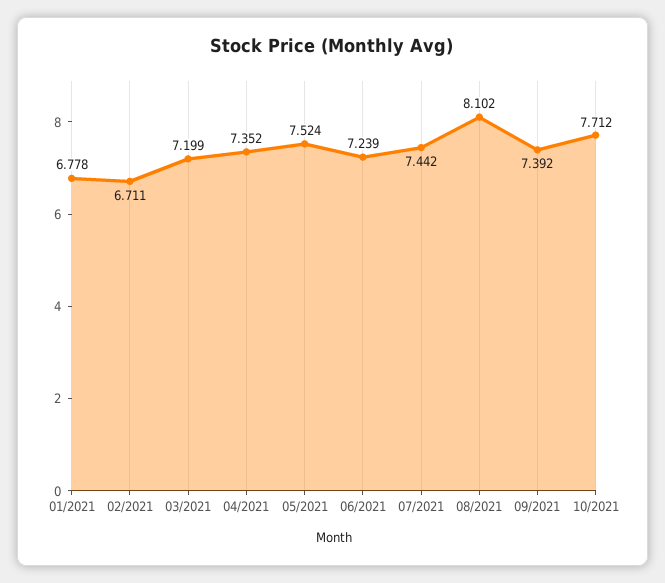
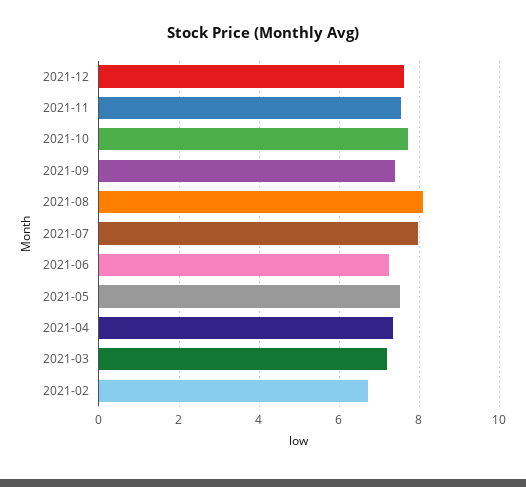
01/2021: 6.778 -> none
07/2021: 7.442 -> 8
2021-12: none -> 7.6
2021-11: none -> 7.6

